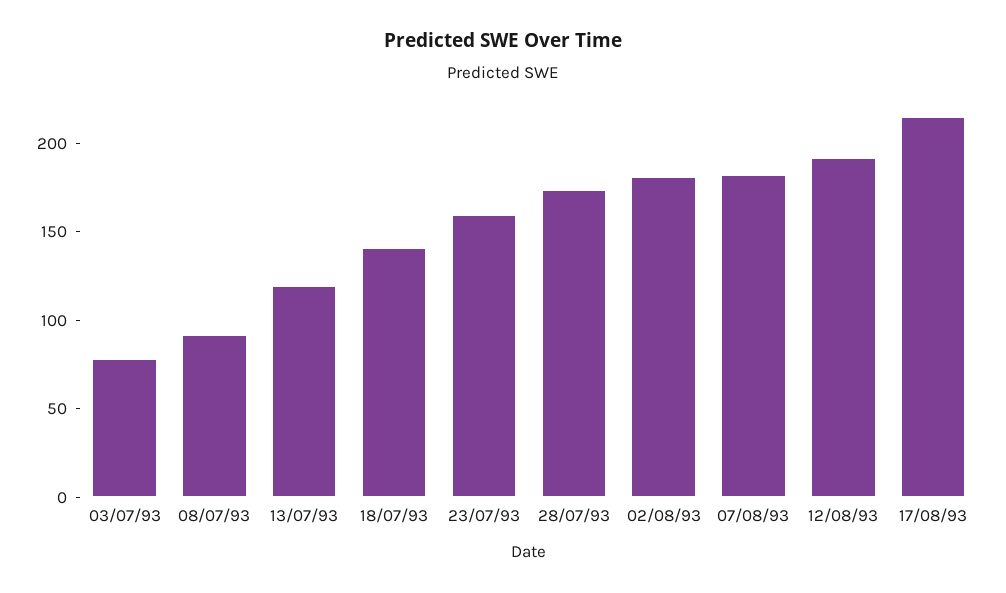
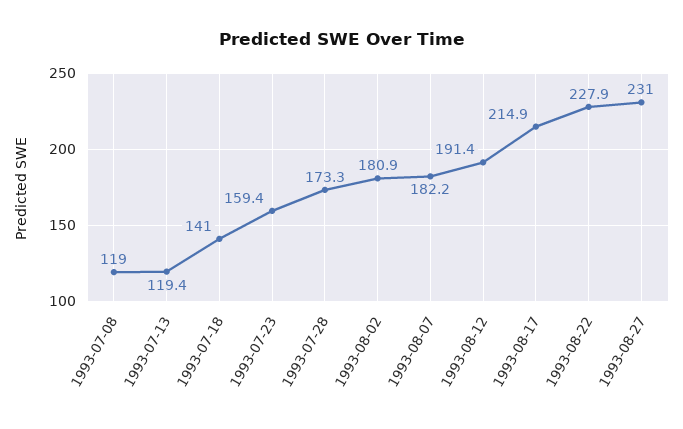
03/07/93: 80 -> none
08/07/93: 90 -> 119
1993-08-22: none -> 227.9
1993-08-27: none -> 231

